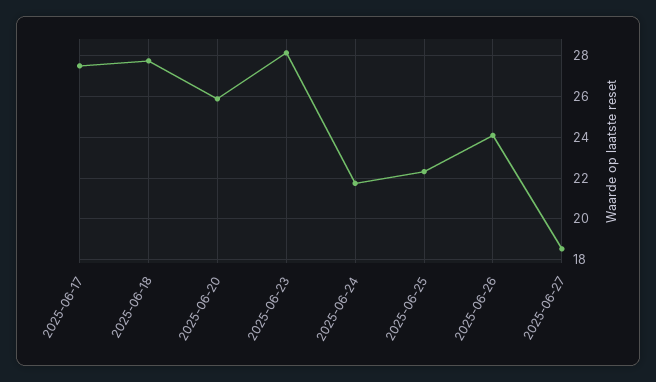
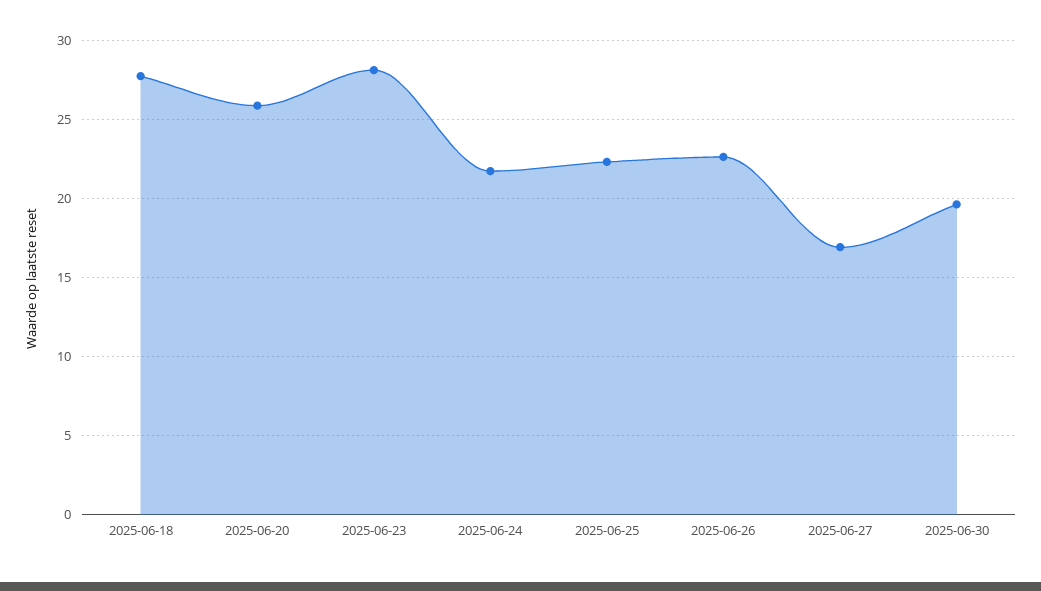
2025-06-17: 27.5 -> none
2025-06-26: 24 -> 22.5
2025-06-27: 18.5 -> 17
2025-06-30: none -> 19.5

